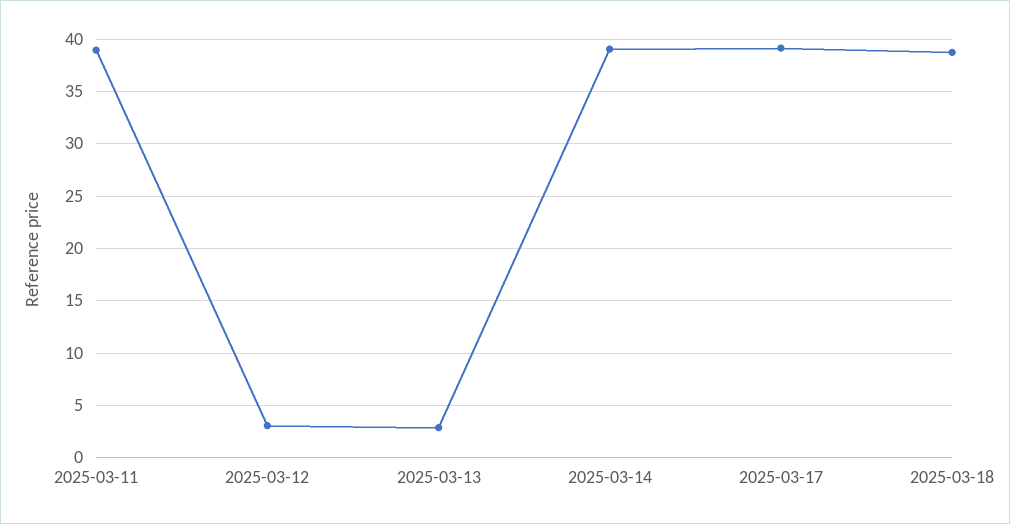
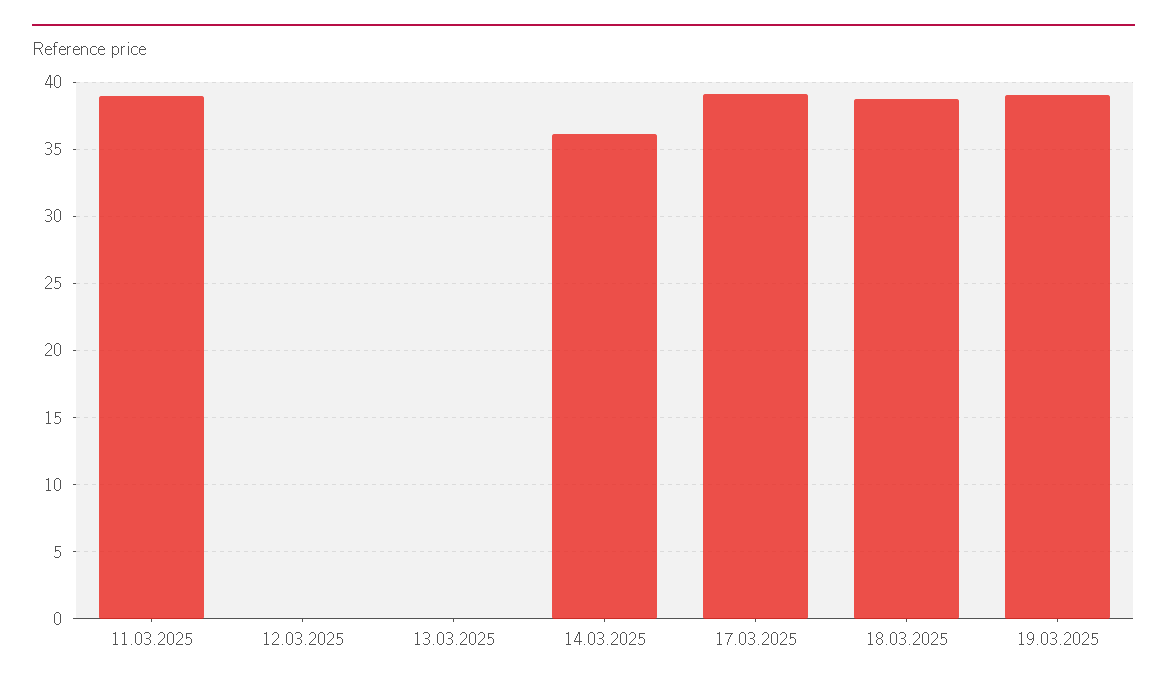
2025-03-12: 3 -> 0
2025-03-13: 3 -> 0
2025-03-14: 39 -> 36
19.03.2025: none -> 39

